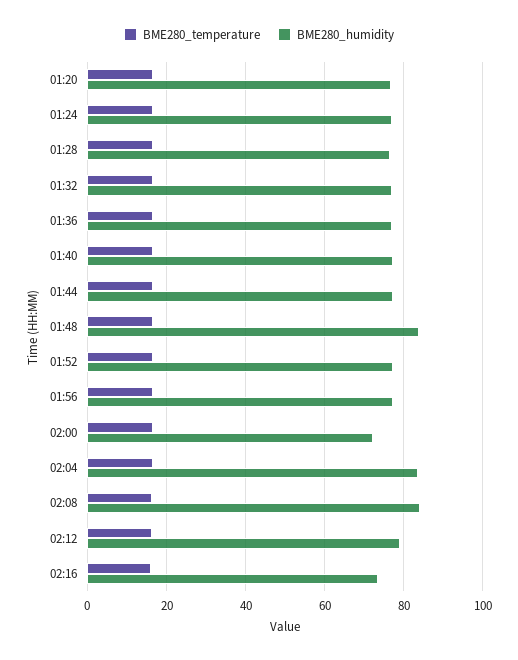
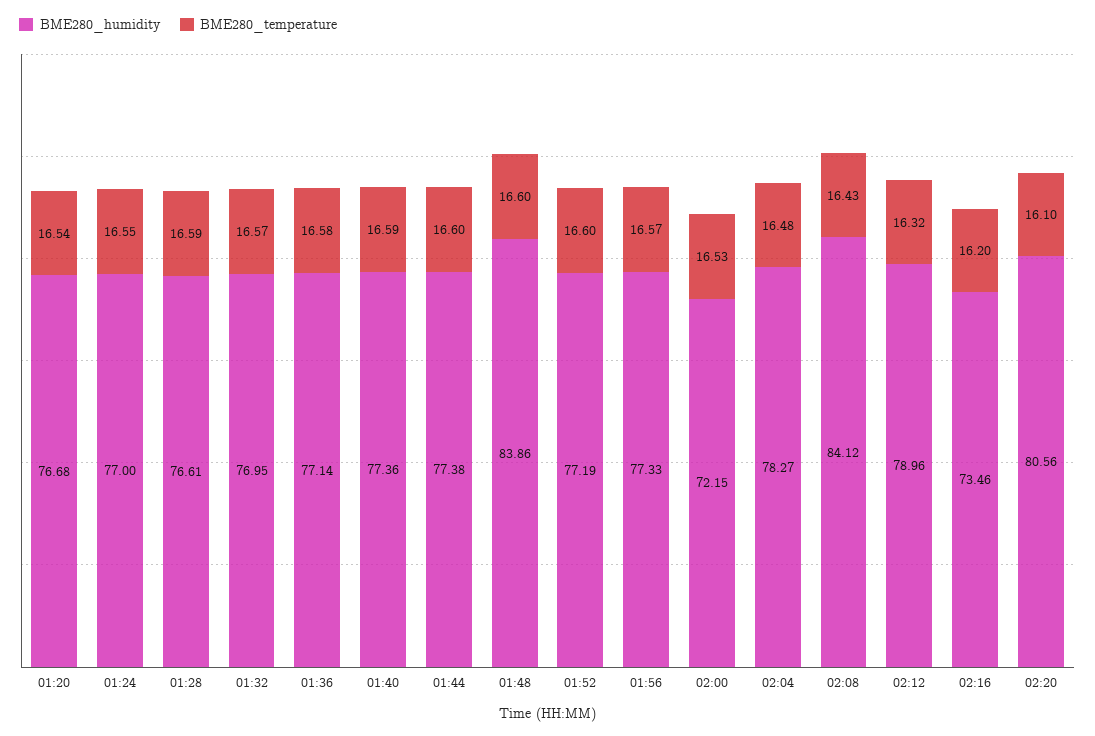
BME280_humidity, 02:04: 84 -> 78.27
BME280_humidity, 02:20: none -> 80.56
BME280_temperature, 02:20: none -> 16.1

